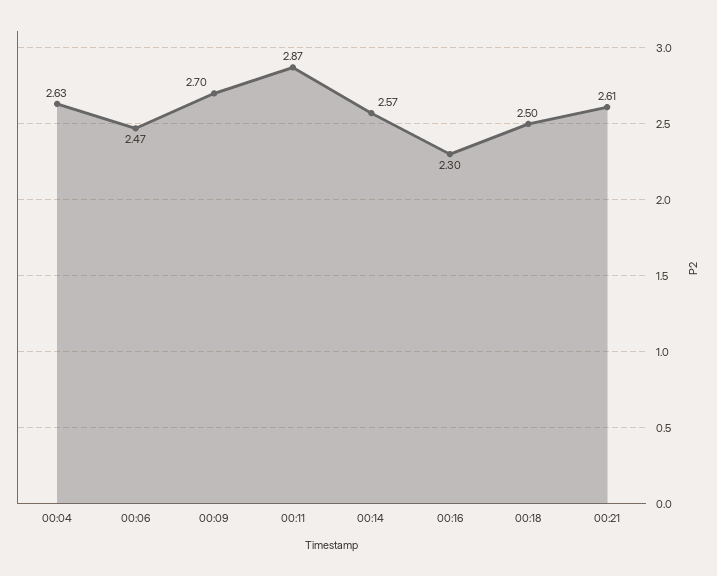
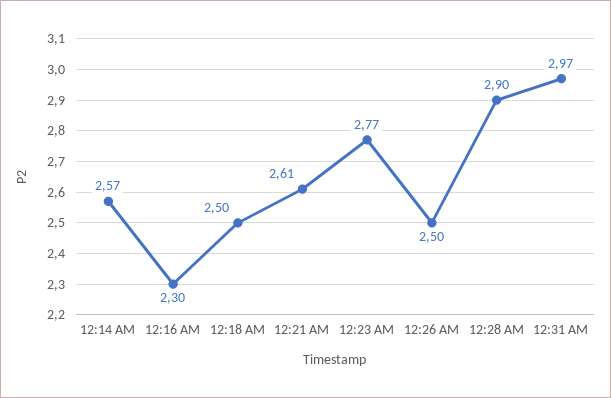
00:04: 2.63 -> none
00:06: 2.47 -> none
00:09: 2.7 -> none
00:11: 2.87 -> none
12:23 AM: none -> 2.77
12:26 AM: none -> 2.5
12:28 AM: none -> 2.9
12:31 AM: none -> 2.97

